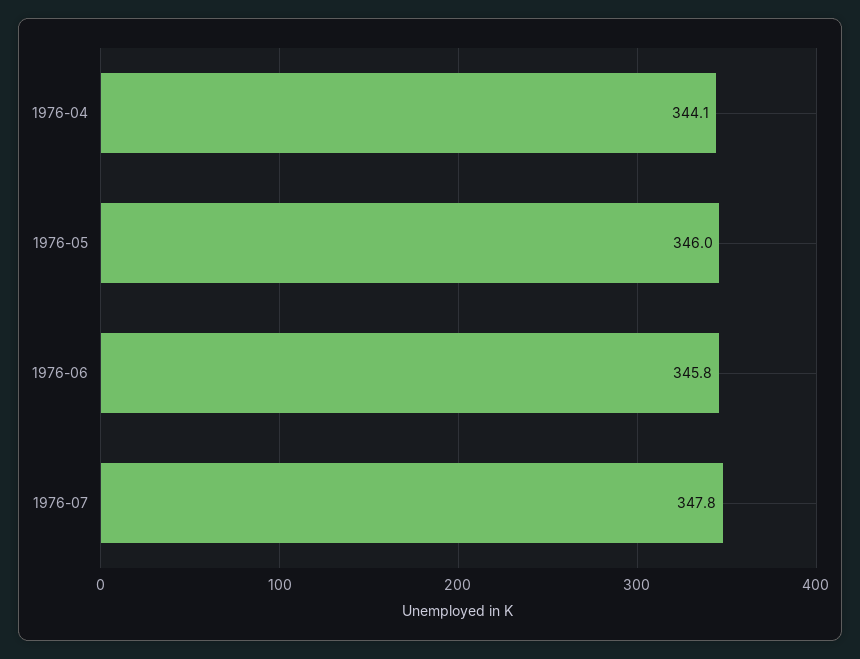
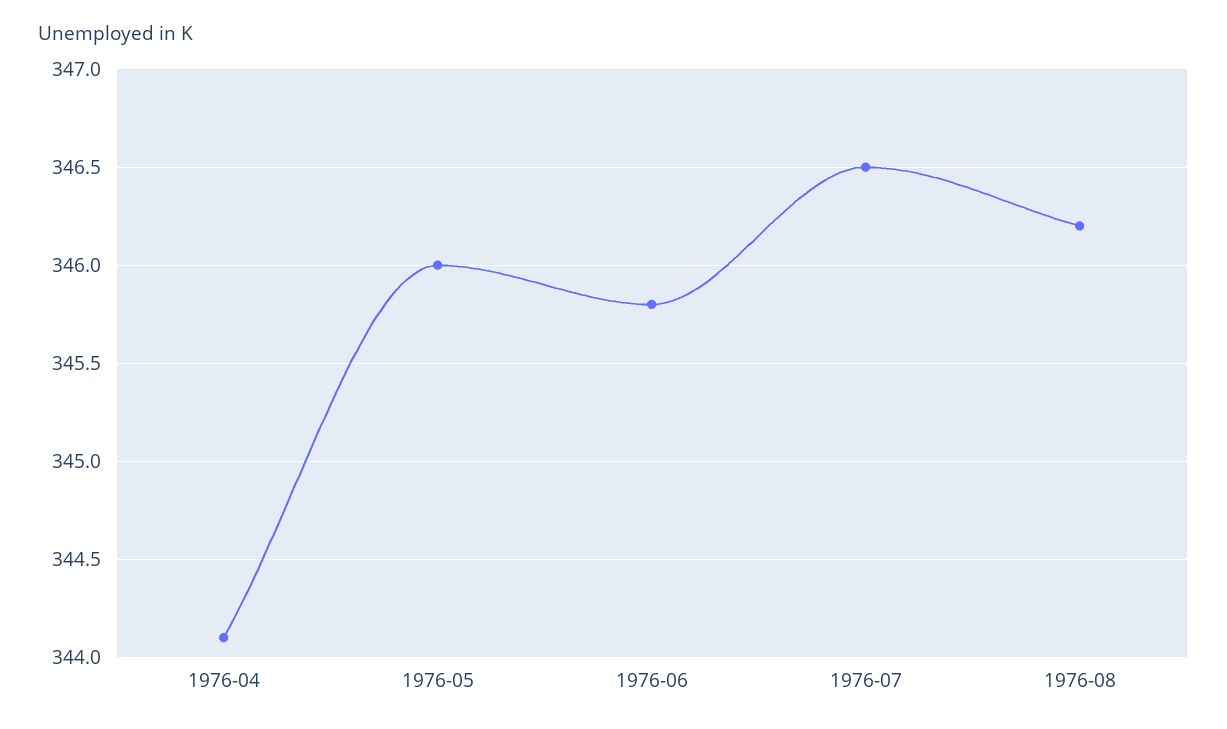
1976-07: 347.8 -> 346.5
1976-08: none -> 346.2

